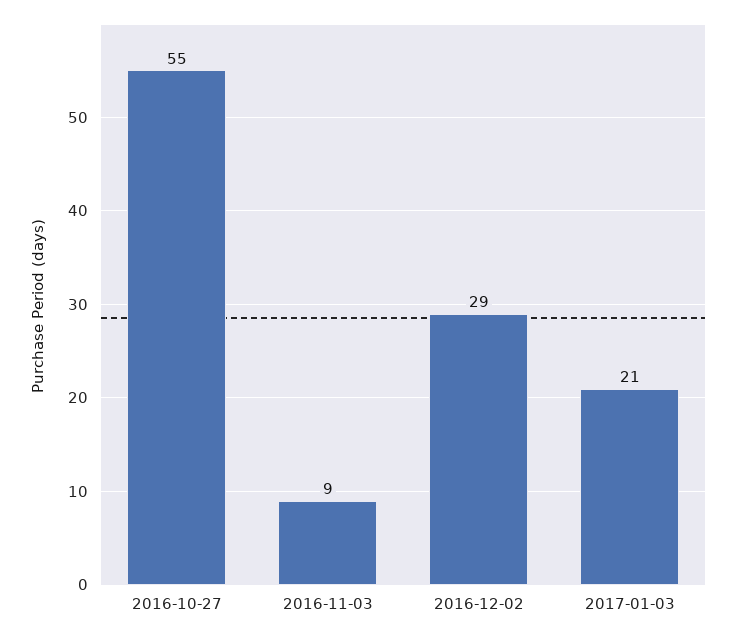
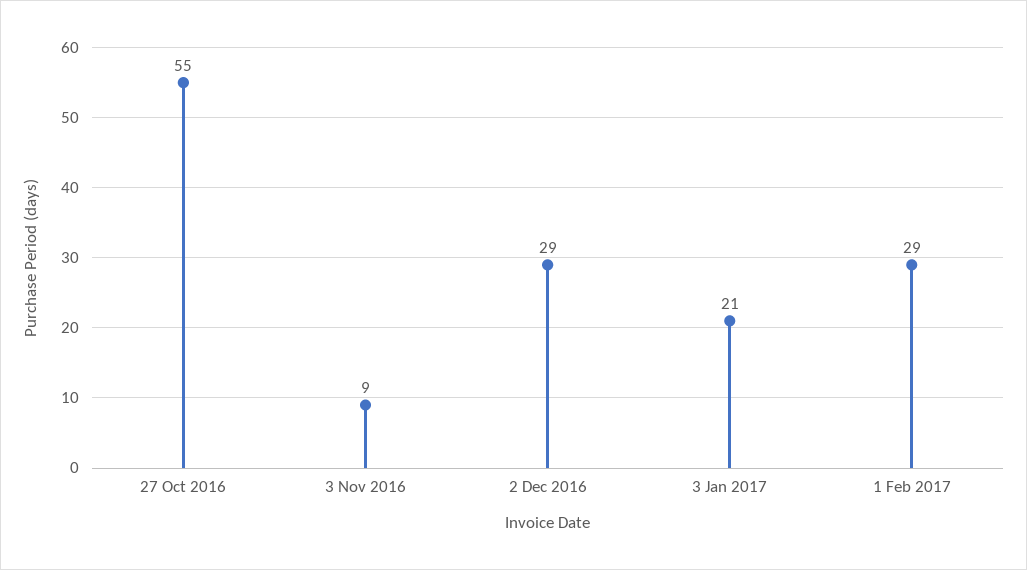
1 Feb 2017: none -> 29

